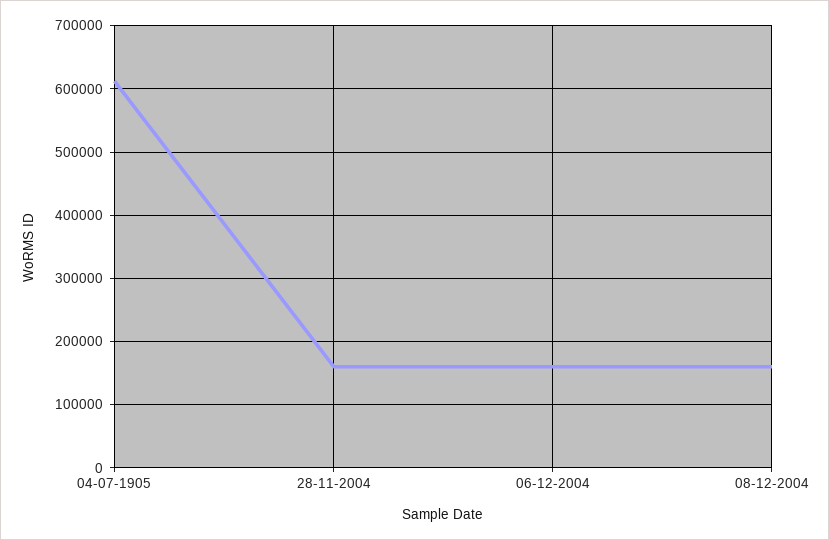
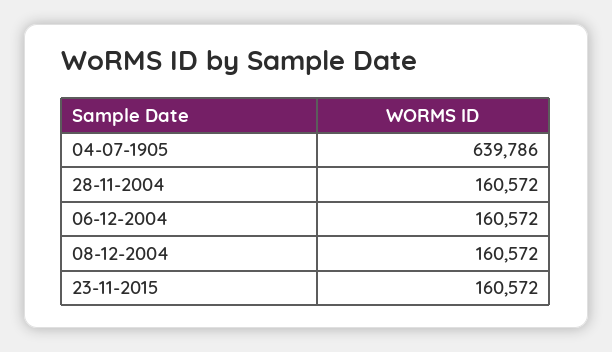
04-07-1905: 610000 -> 639786
23-11-2015: none -> 160572

